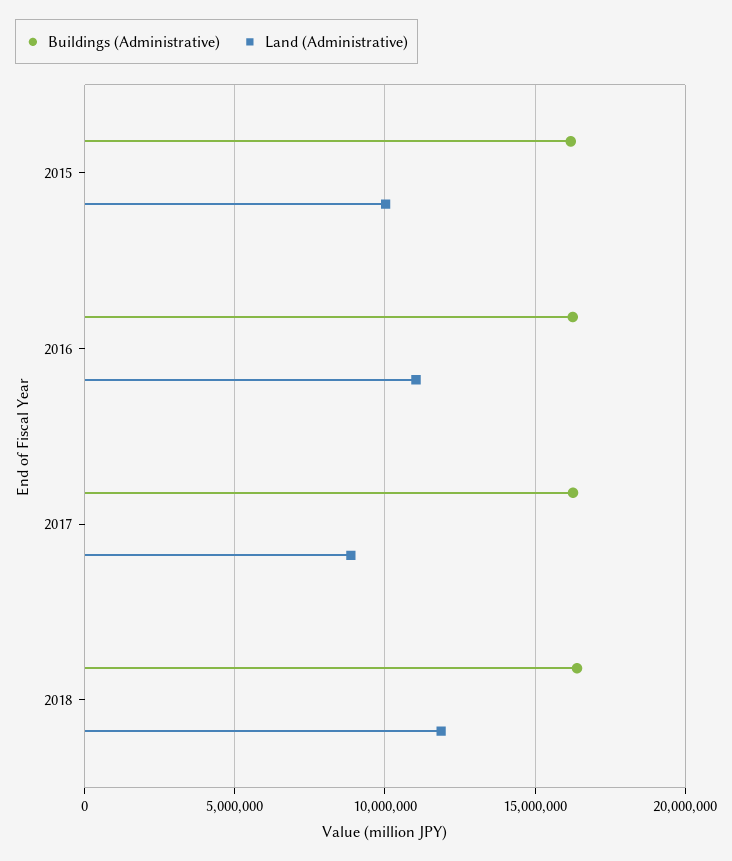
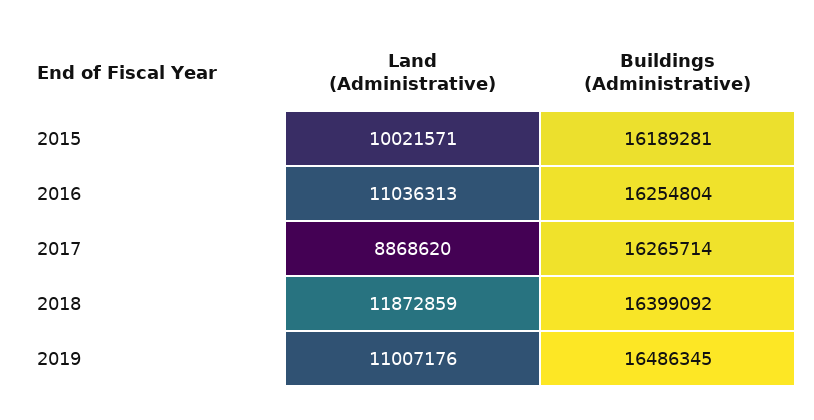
Land (Administrative), 2019: none -> 11007176
Buildings (Administrative), 2019: none -> 16486345

